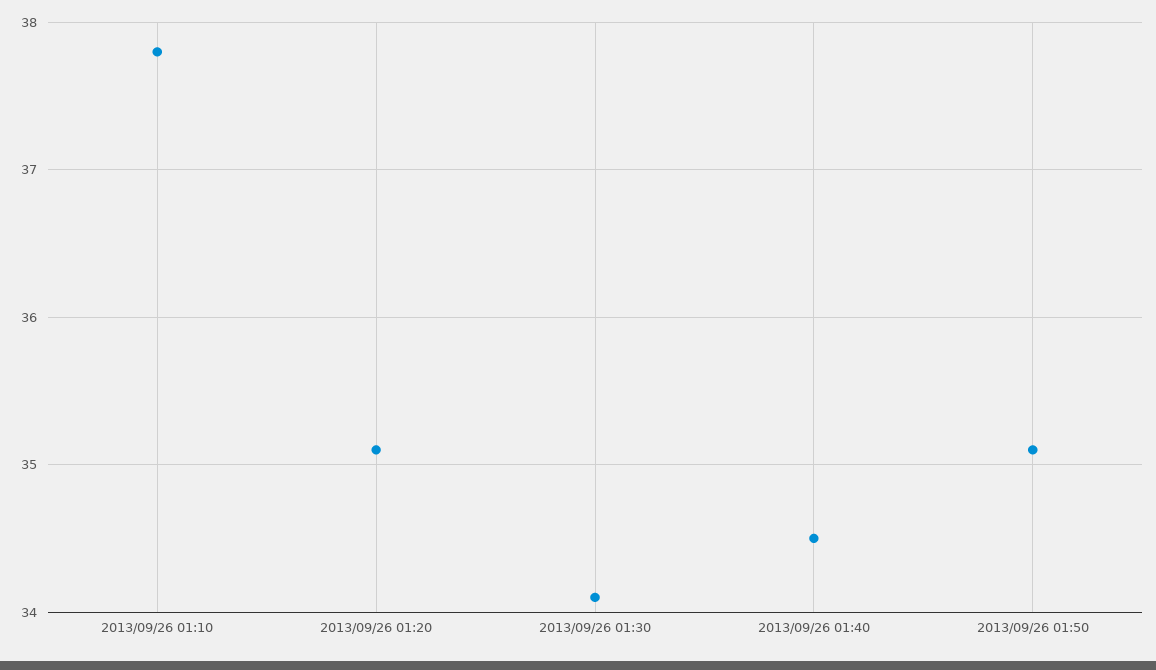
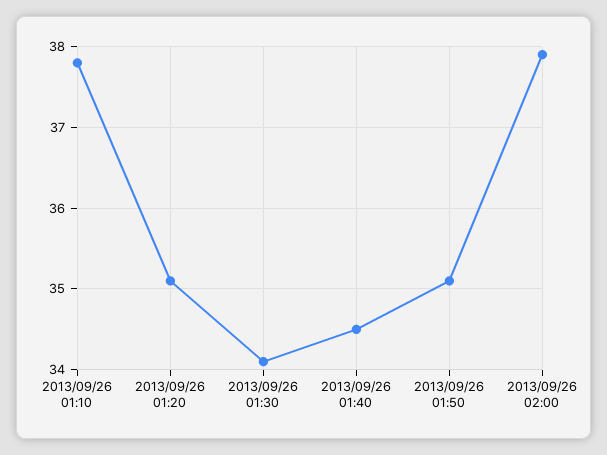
2013/09/26 02:00: none -> 37.9

